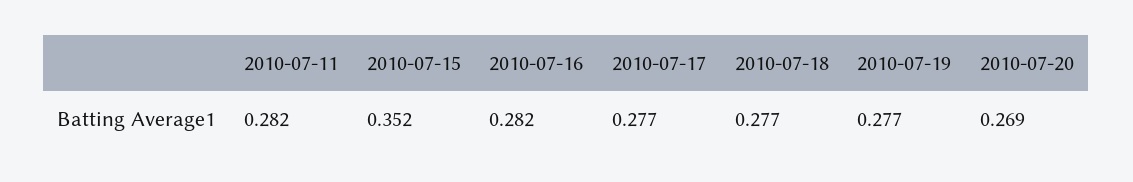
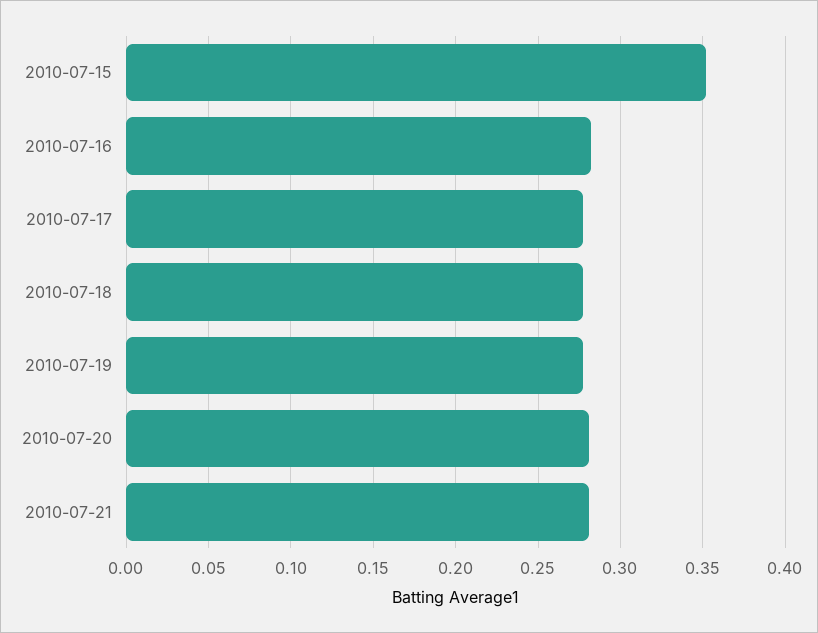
2010-07-11: 0.282 -> none
2010-07-20: 0.269 -> 0.28
2010-07-21: none -> 0.28

